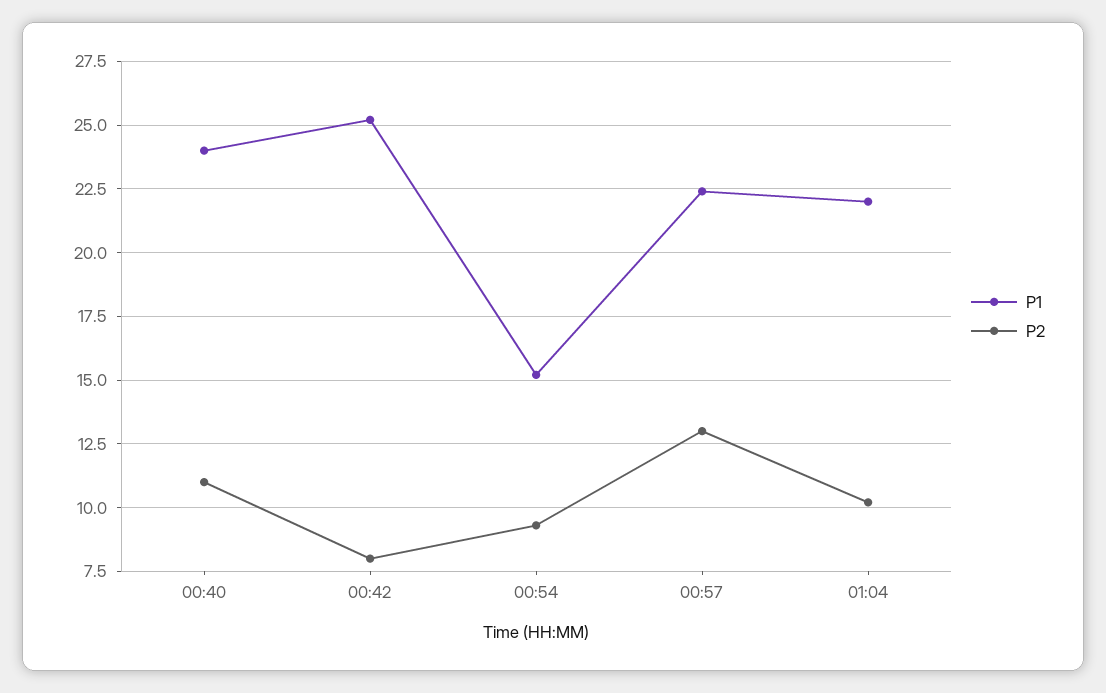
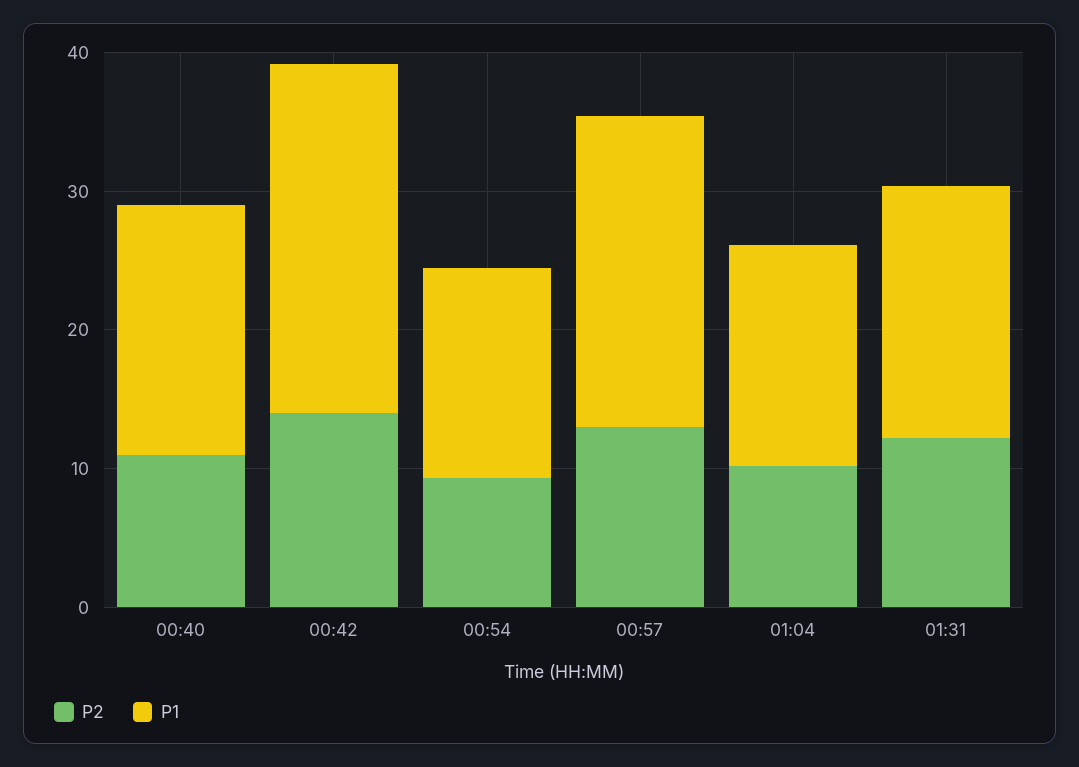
P1, 00:40: 24 -> 18
P2, 00:42: 8 -> 14
P1, 01:04: 22 -> 16
P2, 01:31: none -> 12
P1, 01:31: none -> 18

